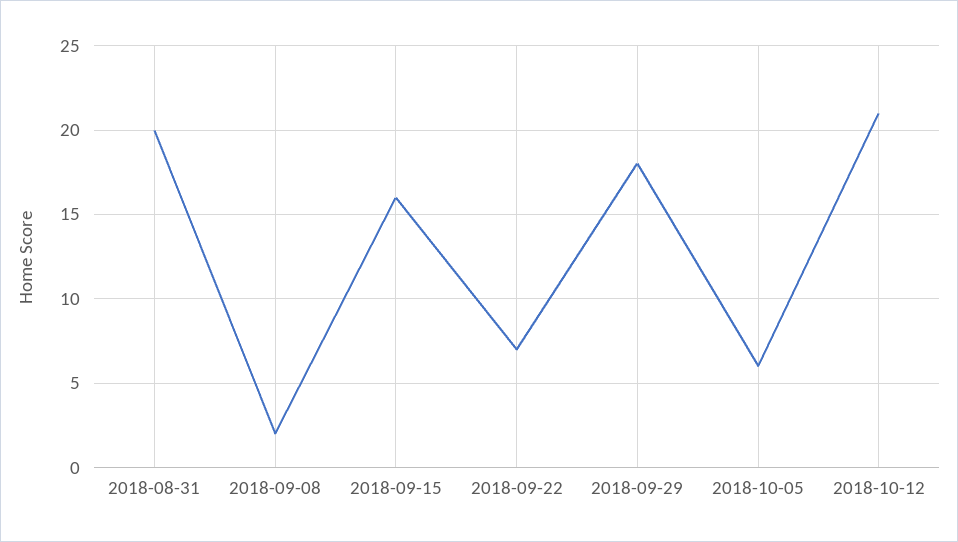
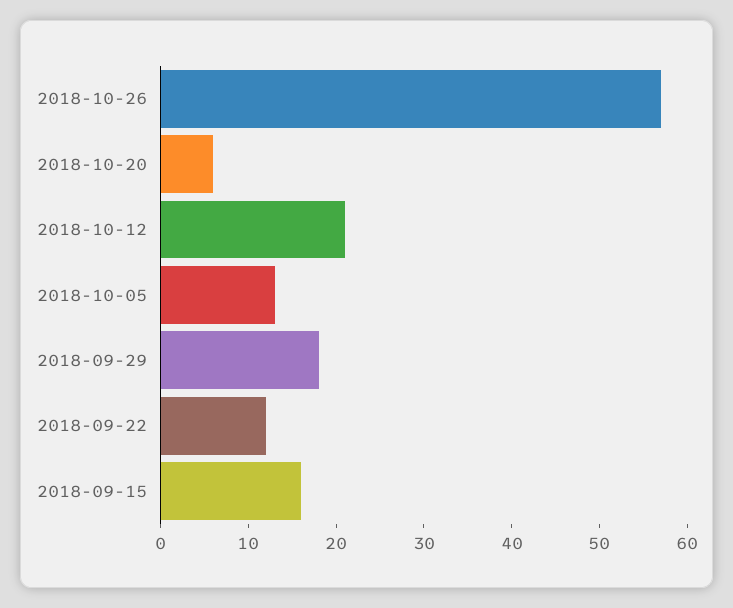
2018-08-31: 20 -> none
2018-09-08: 2 -> none
2018-09-22: 7 -> 12
2018-10-05: 6 -> 13
2018-10-26: none -> 57
2018-10-20: none -> 6

